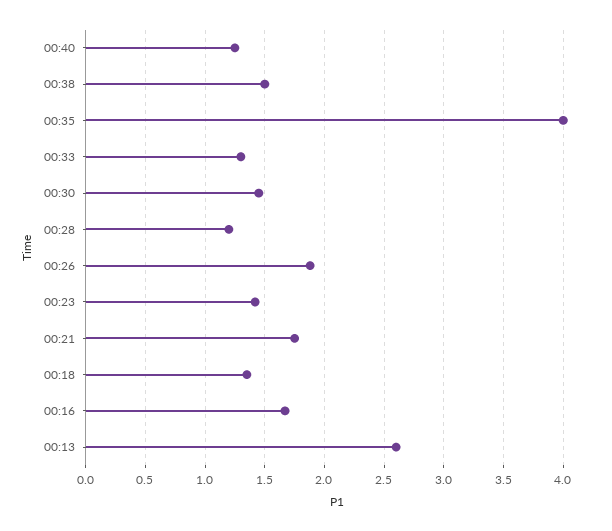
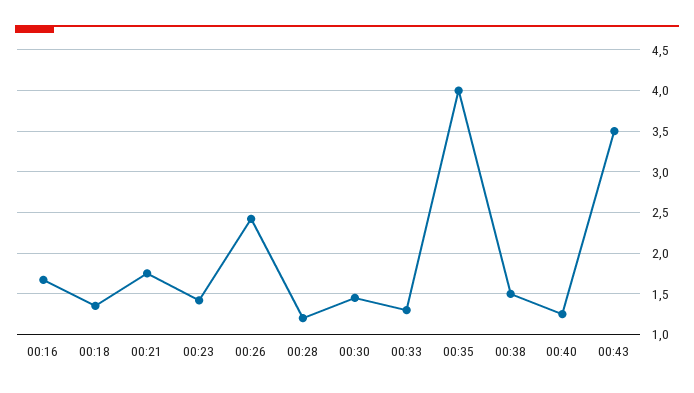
00:26: 1.9 -> 2.4
00:13: 2.6 -> none
00:43: none -> 3.5

